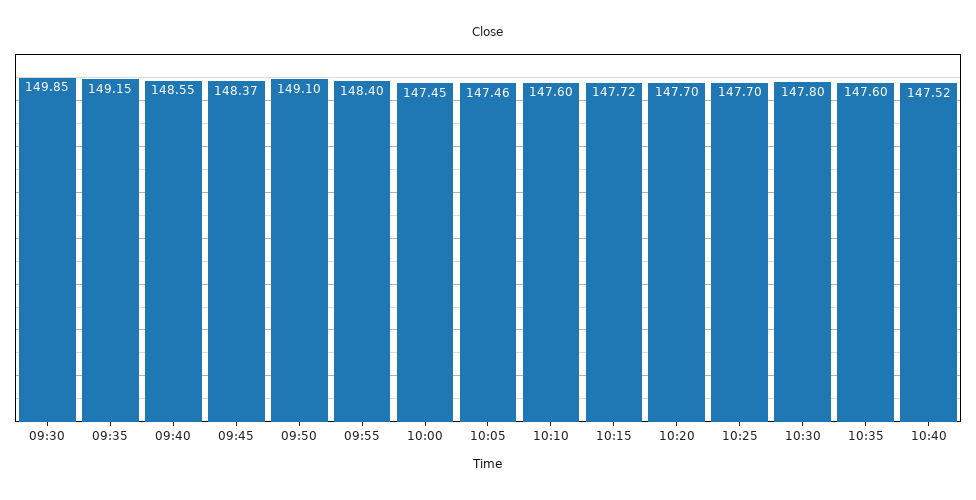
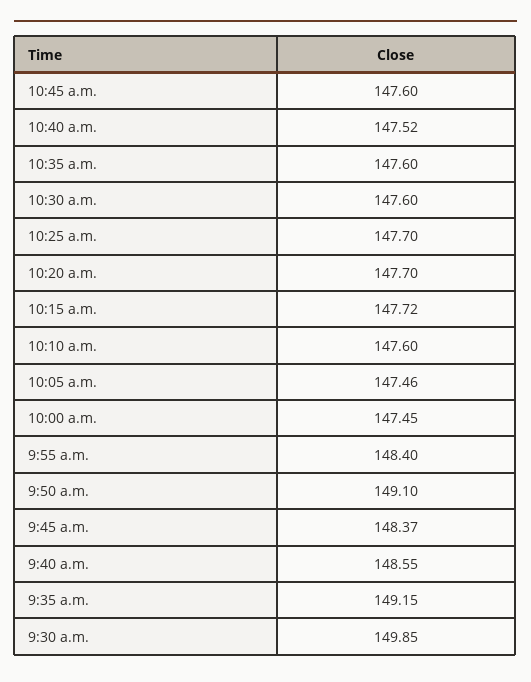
10:30: 147.8 -> 147.6
10:45 a.m.: none -> 147.6

